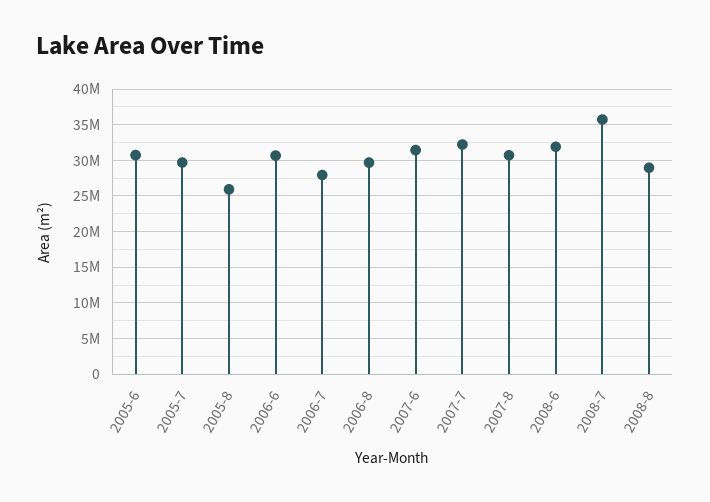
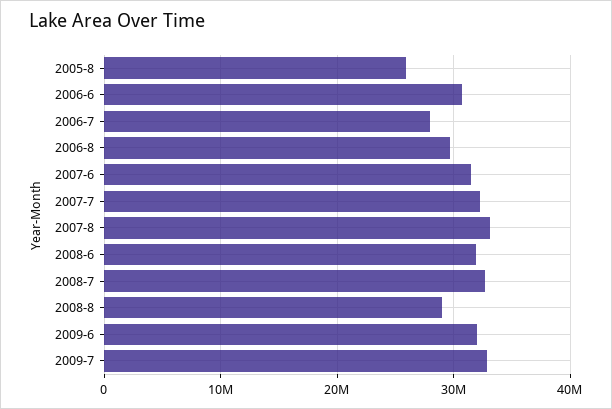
2005-6: 31000000 -> none
2005-7: 30000000 -> none
2007-8: 31000000 -> 33000000
2008-7: 36000000 -> 33000000
2009-6: none -> 32000000
2009-7: none -> 33000000

